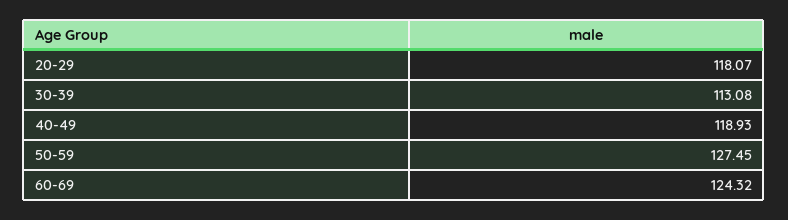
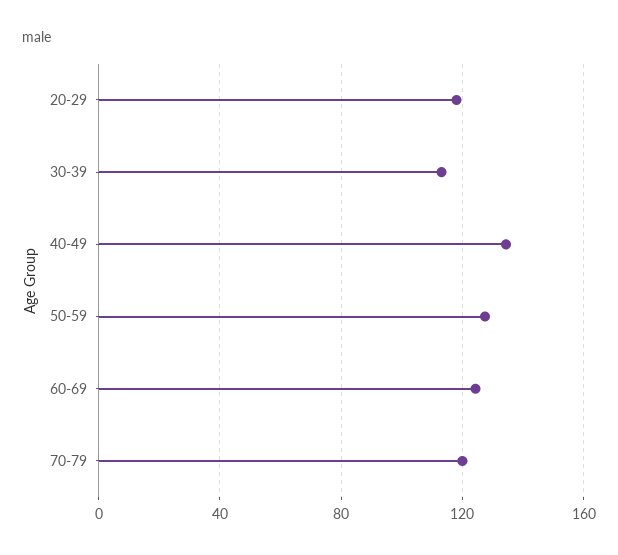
40-49: 118.93 -> 135
70-79: none -> 120

